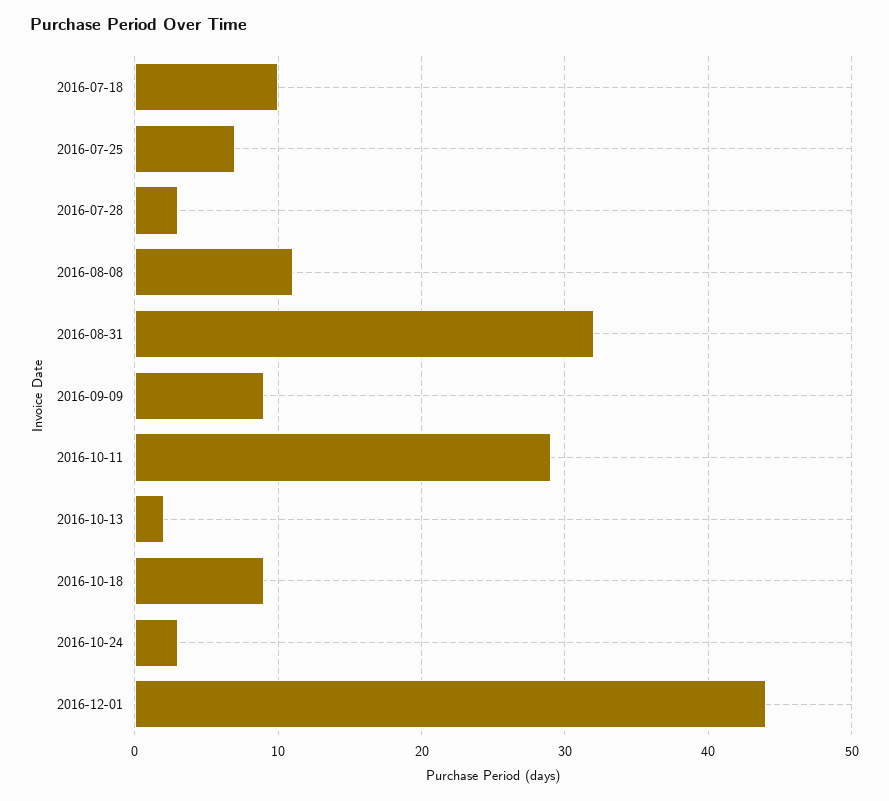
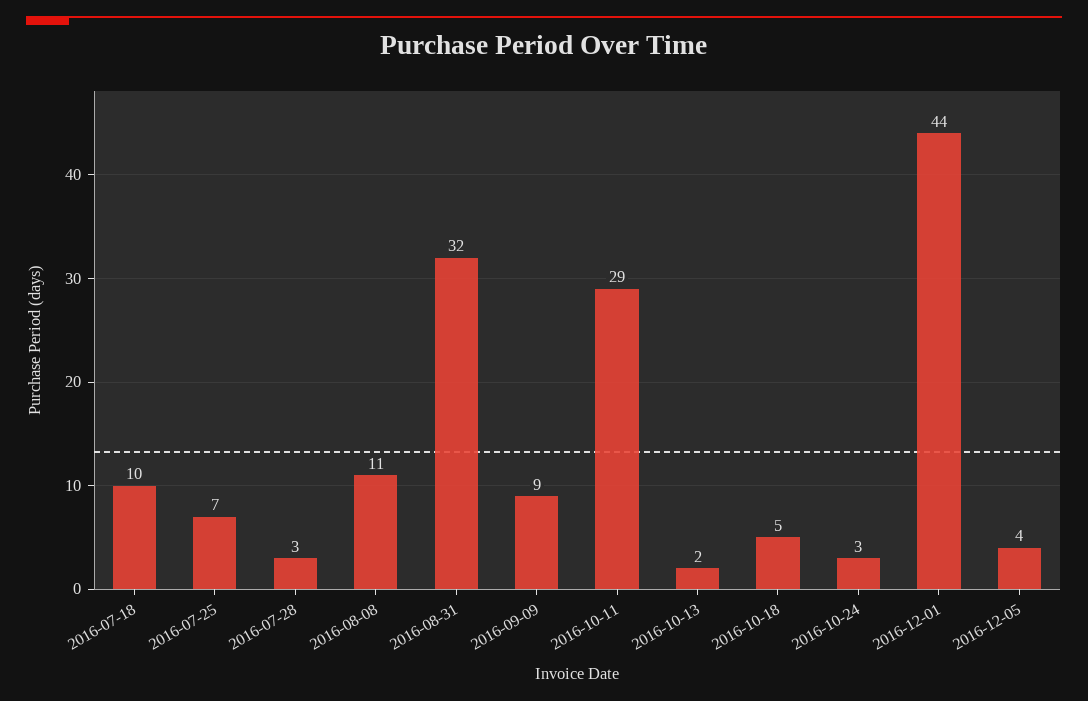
2016-10-18: 9 -> 5
2016-12-05: none -> 4

